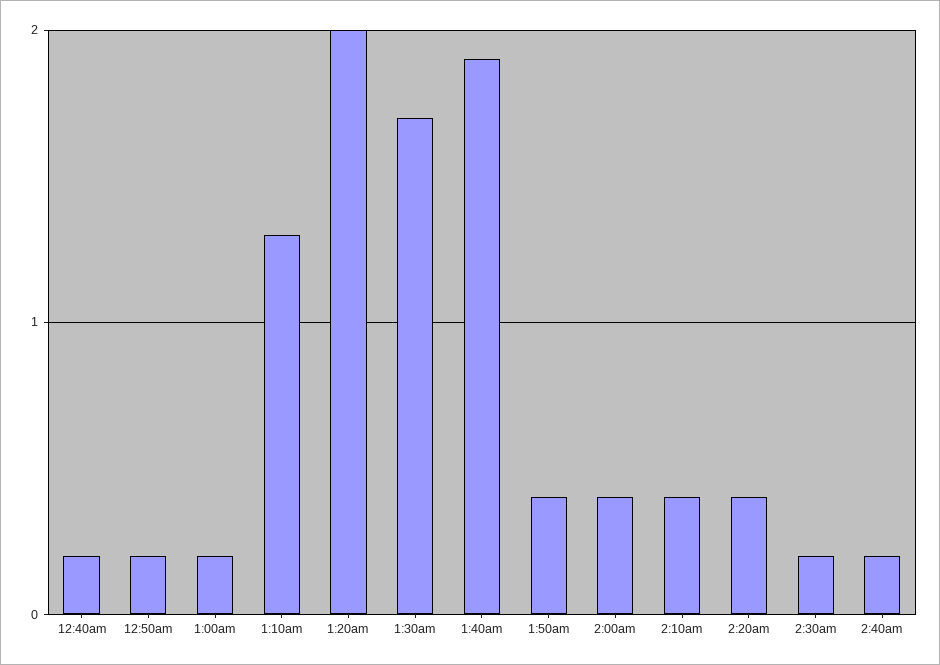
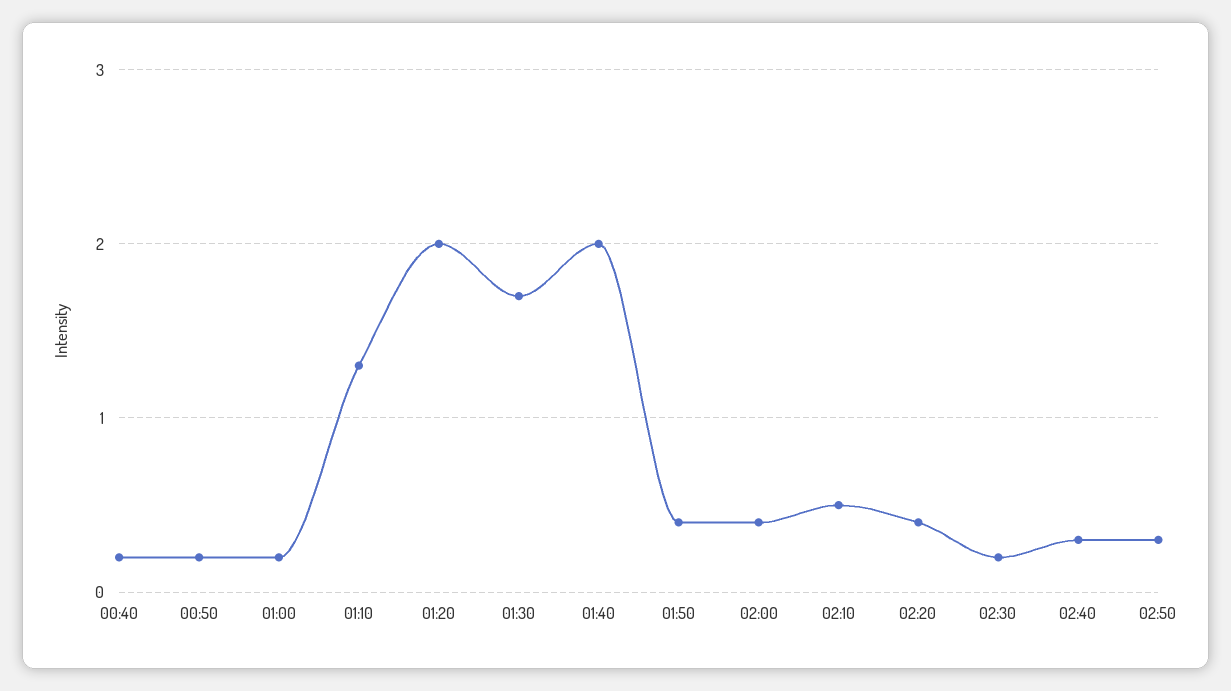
1:40am: 1.9 -> 2
2:10am: 0.4 -> 0.5
2:40am: 0.2 -> 0.3
02:50: none -> 0.3

